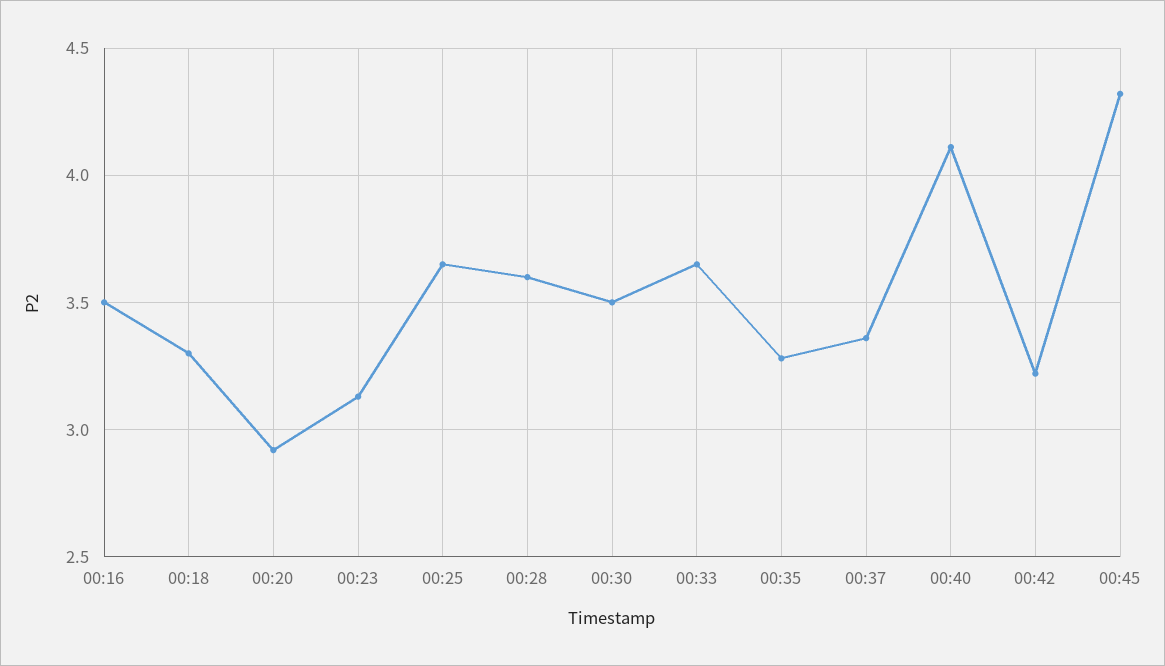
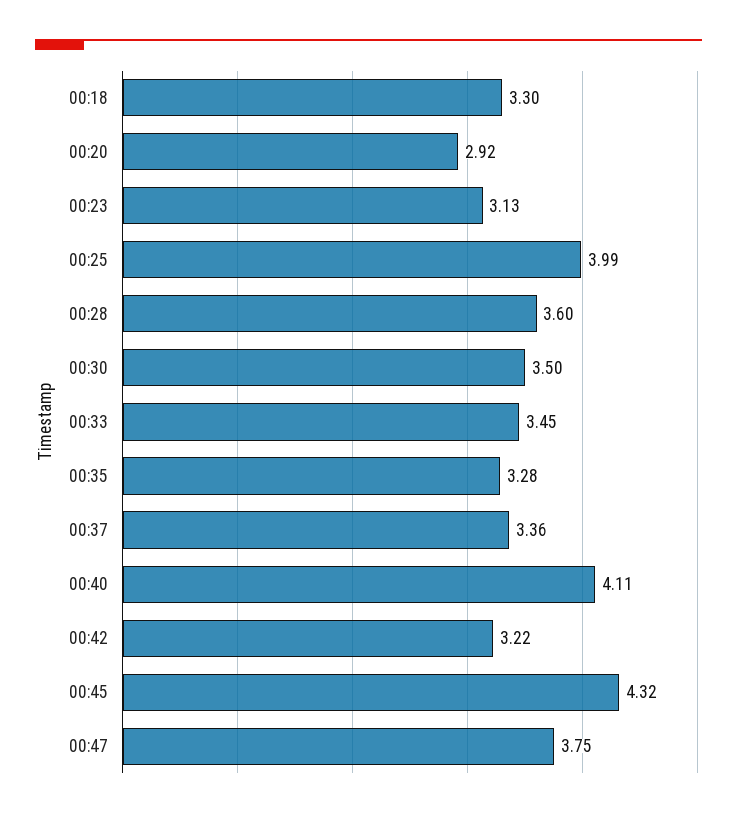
00:16: 3.5 -> none
00:25: 3.65 -> 3.99
00:33: 3.65 -> 3.45
00:47: none -> 3.75

